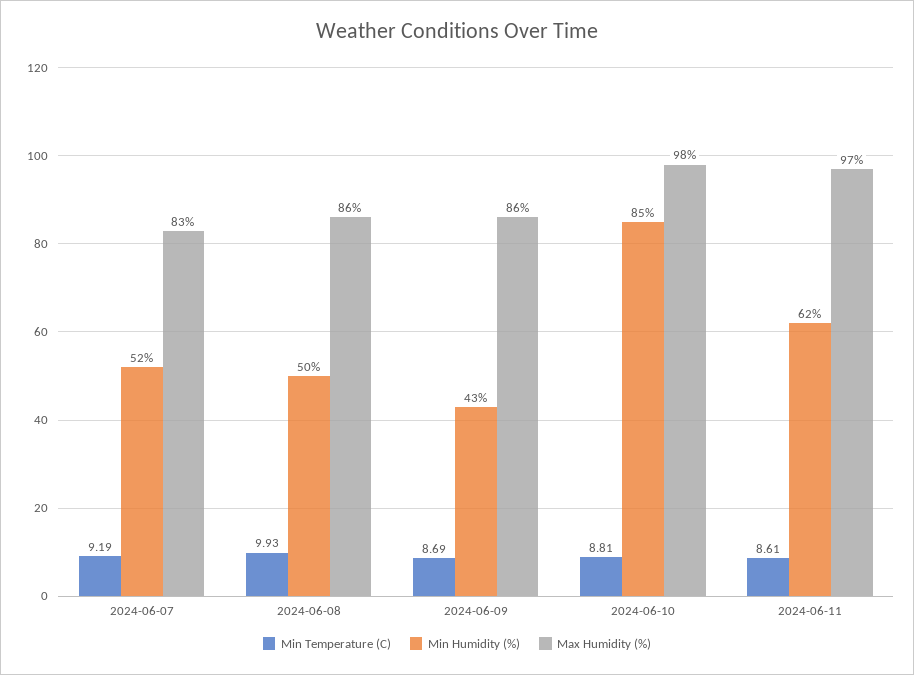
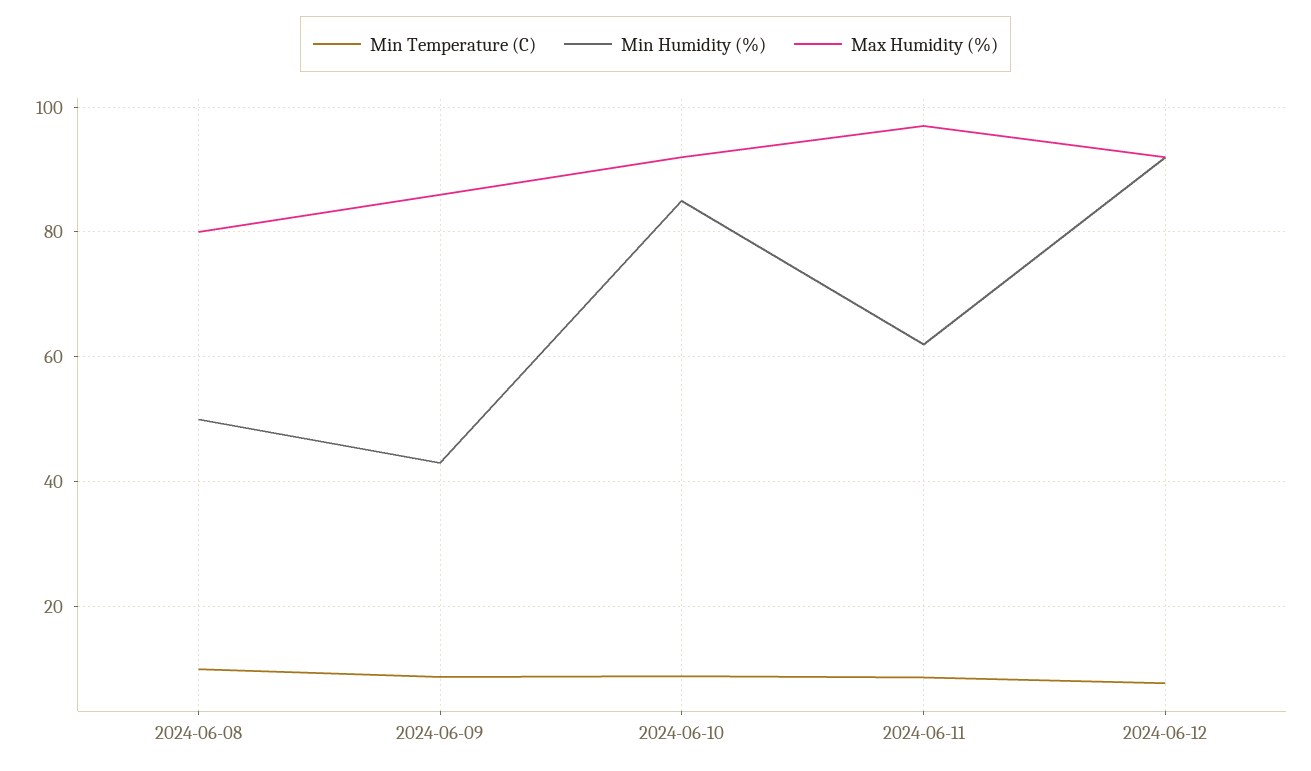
Min Temperature (C), 2024-06-07: 9.19 -> none
Min Humidity (%), 2024-06-07: 52 -> none
Max Humidity (%), 2024-06-07: 83 -> none
Max Humidity (%), 2024-06-08: 86 -> 80
Max Humidity (%), 2024-06-10: 98 -> 92
Min Temperature (C), 2024-06-12: none -> 8
Min Humidity (%), 2024-06-12: none -> 92
Max Humidity (%), 2024-06-12: none -> 92

